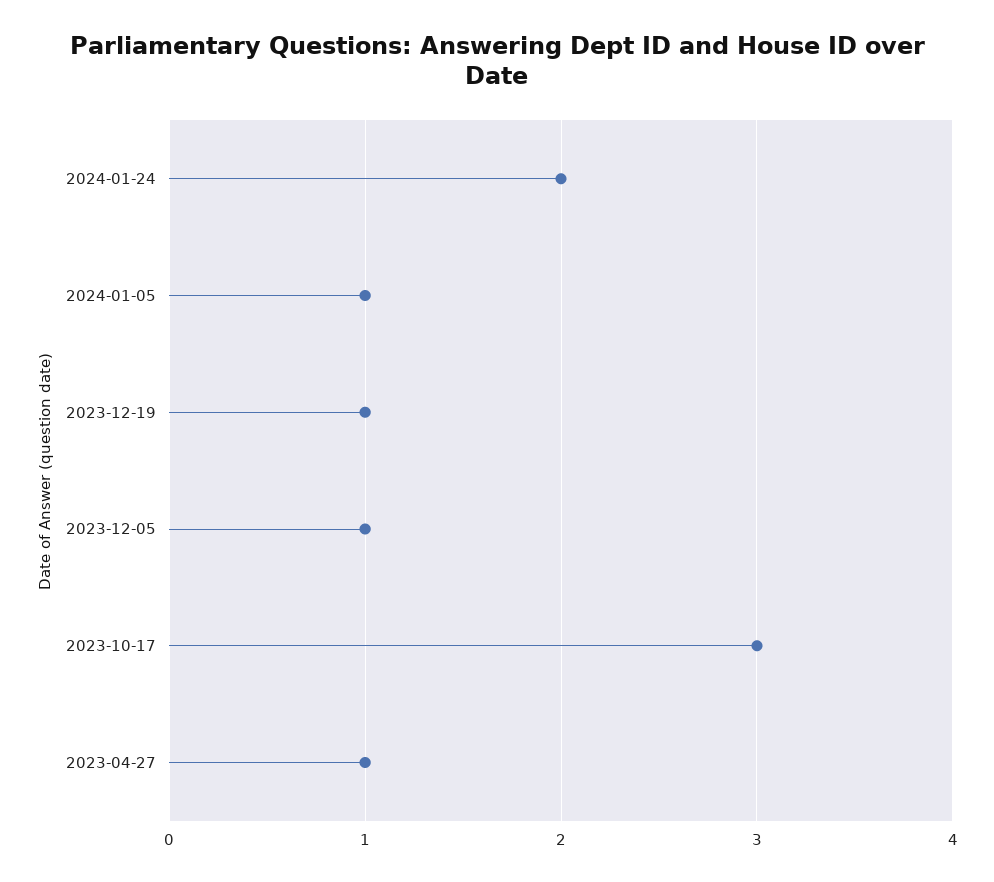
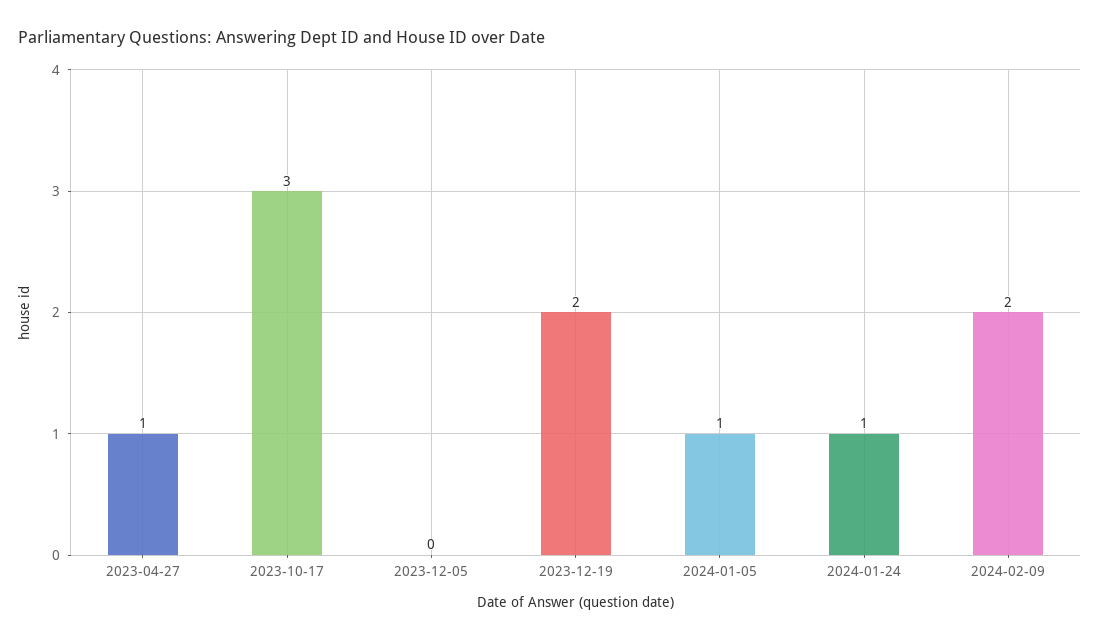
2024-01-24: 2 -> 1
2023-12-19: 1 -> 2
2023-12-05: 1 -> 0
2024-02-09: none -> 2

